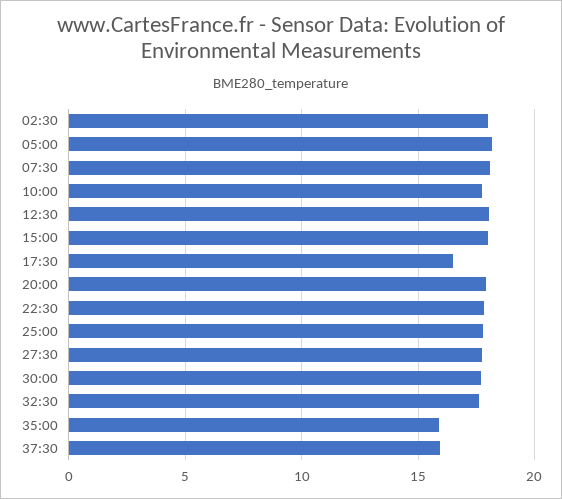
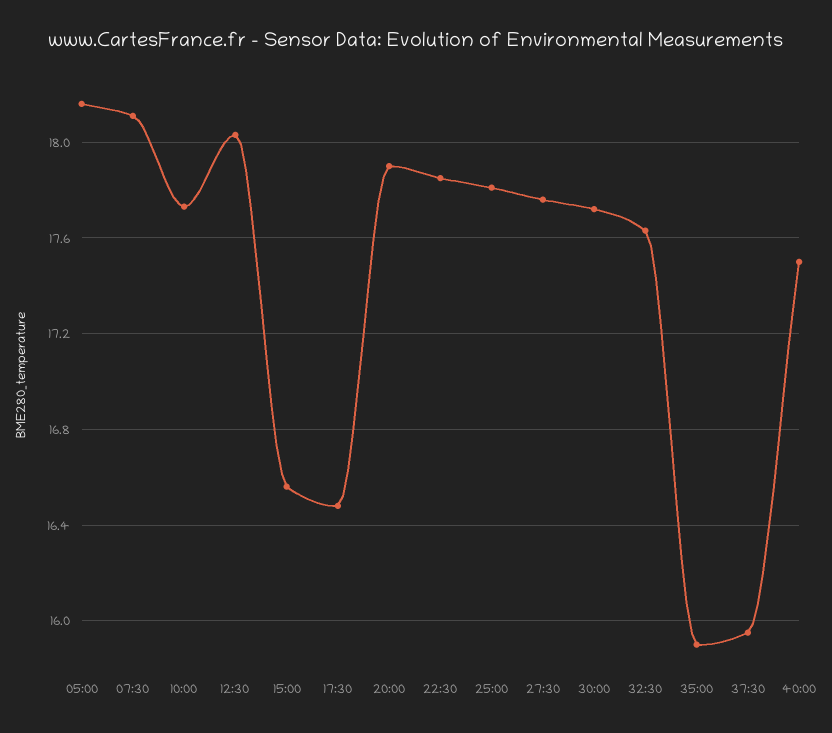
02:30: 18 -> none
15:00: 18 -> 16.55
40:00: none -> 17.5

